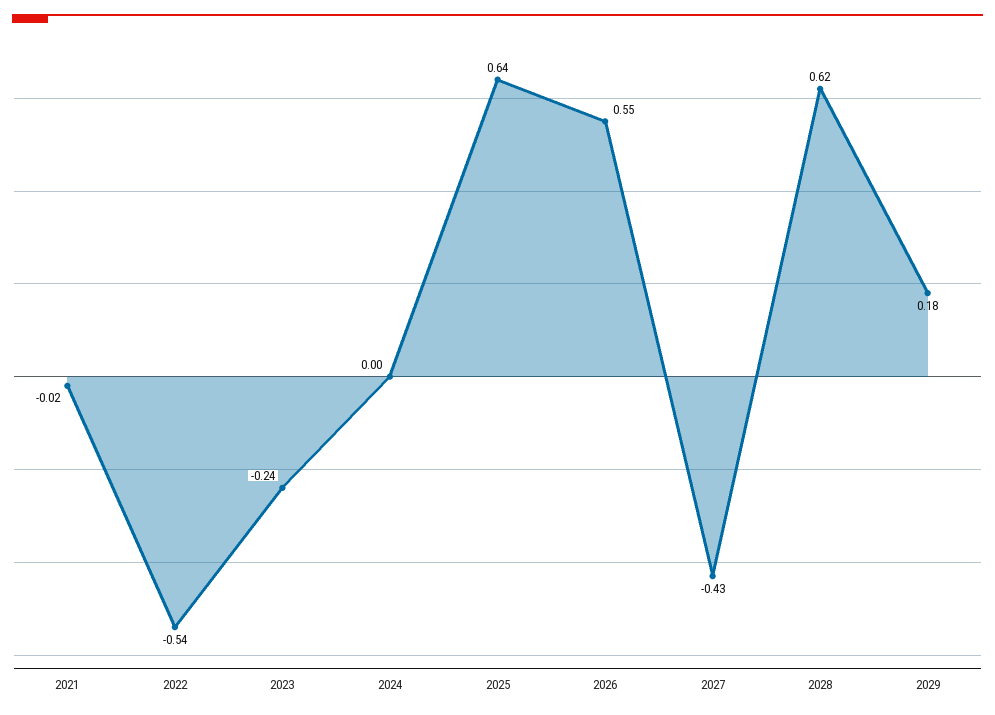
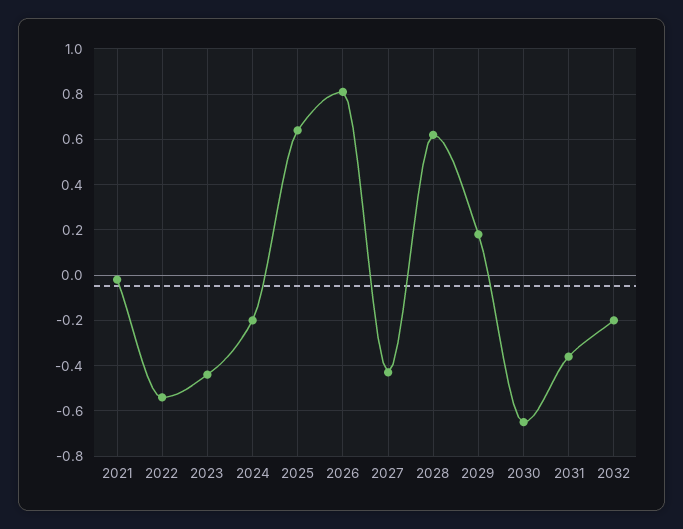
2023: -0.24 -> -0.45
2024: 0 -> -0.2
2026: 0.55 -> 0.8
2030: none -> -0.65
2031: none -> -0.35
2032: none -> -0.2

